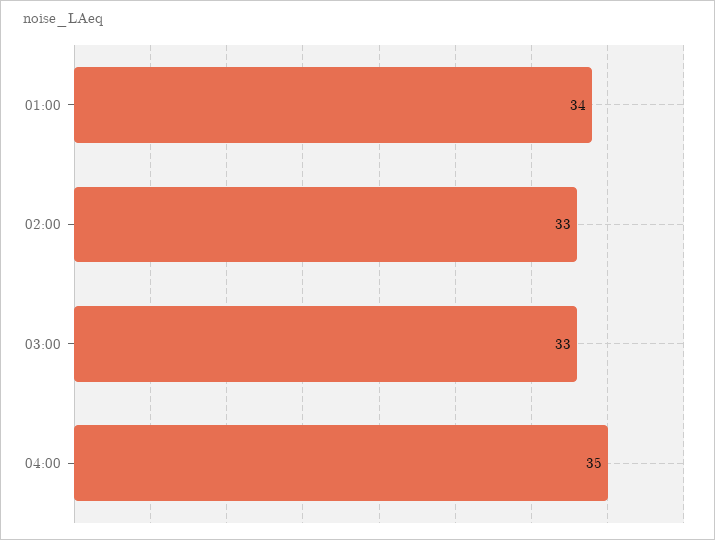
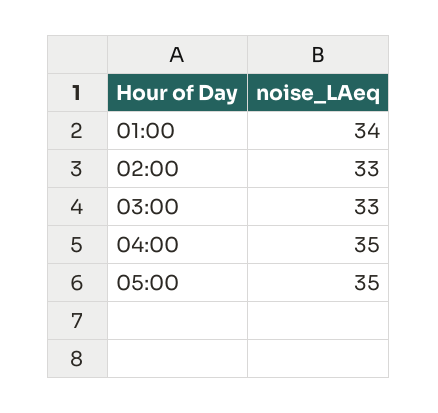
05:00: none -> 35

